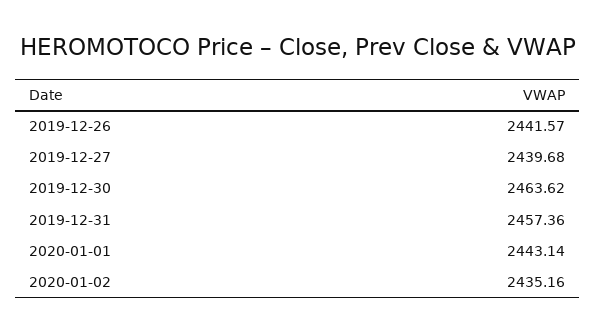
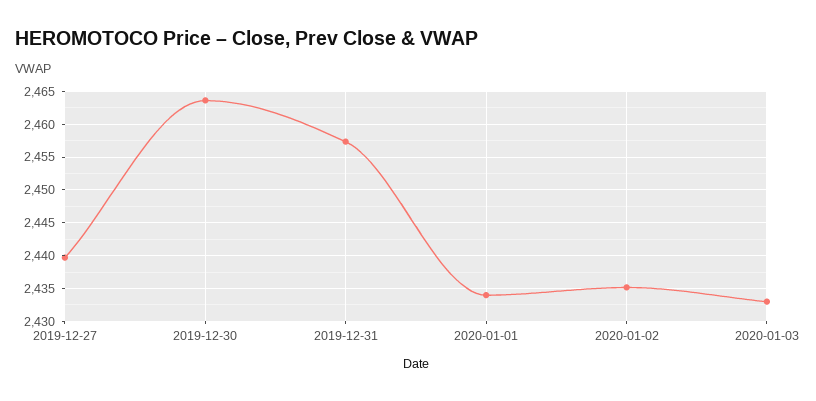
2019-12-26: 2441.57 -> none
2020-01-01: 2443.14 -> 2434
2020-01-03: none -> 2433

